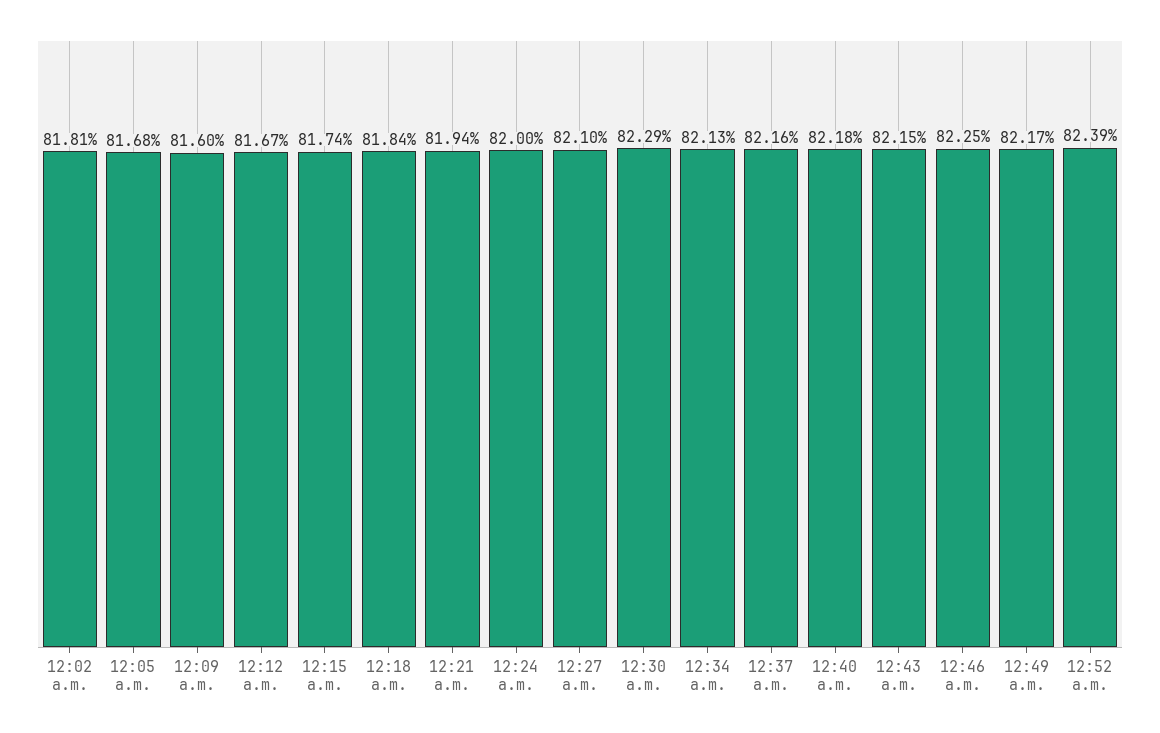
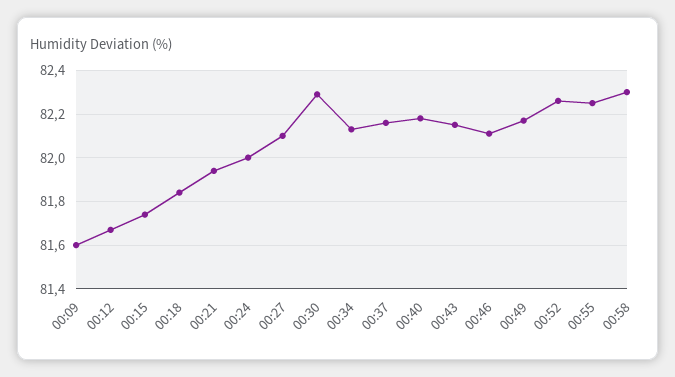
12:02 a.m.: 81.81 -> none
12:05 a.m.: 81.68 -> none
12:46 a.m.: 82.25 -> 82.1
12:52 a.m.: 82.39 -> 82.25
00:55: none -> 82.25
00:58: none -> 82.3

